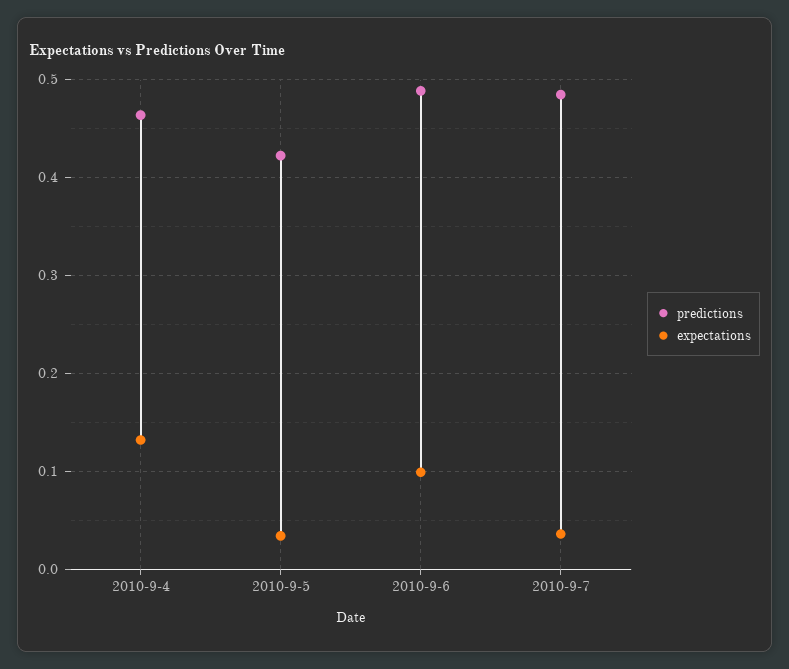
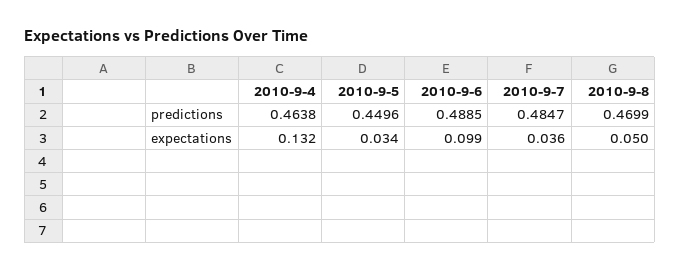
predictions, 2010-9-5: 0.42 -> 0.4496
predictions, 2010-9-8: none -> 0.4699
expectations, 2010-9-8: none -> 0.05

